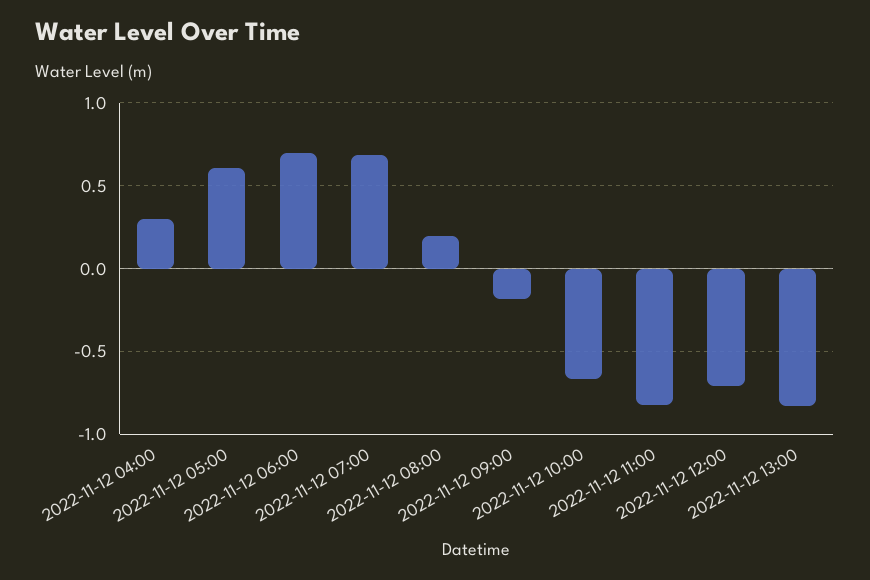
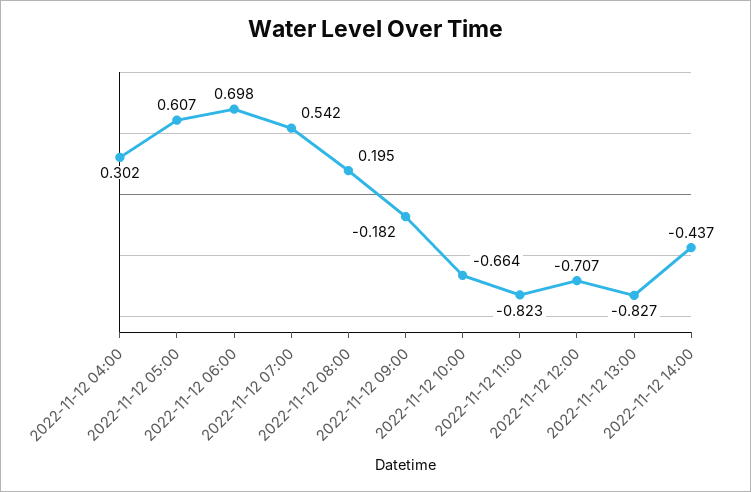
2022-11-12 07:00: 0.7 -> 0.542
2022-11-12 14:00: none -> -0.437

